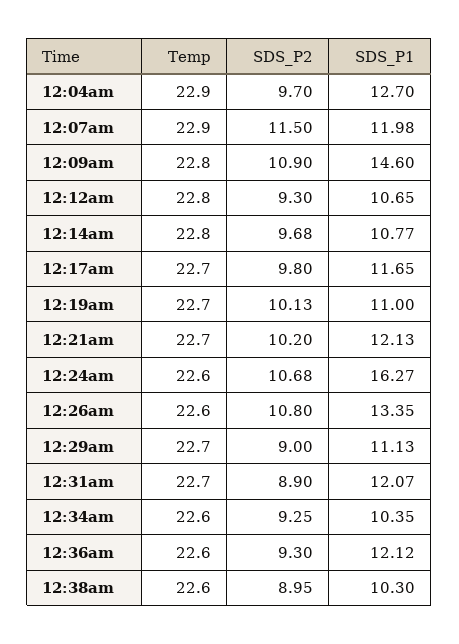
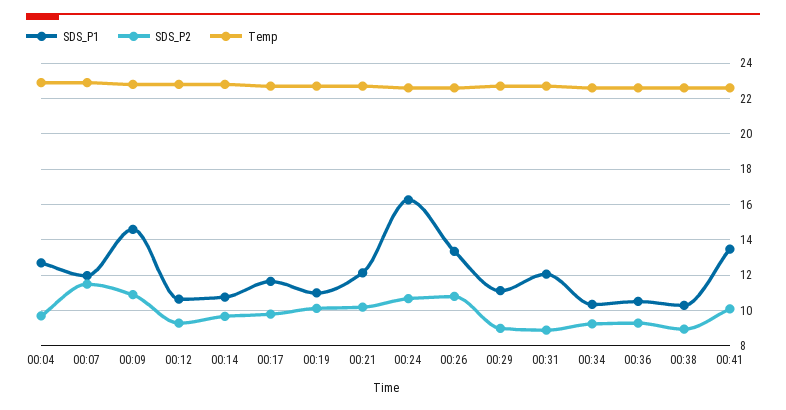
SDS_P1, 12:36am: 12.12 -> 10.5
SDS_P1, 00:41: none -> 13.5
SDS_P2, 00:41: none -> 10
Temp, 00:41: none -> 22.5

